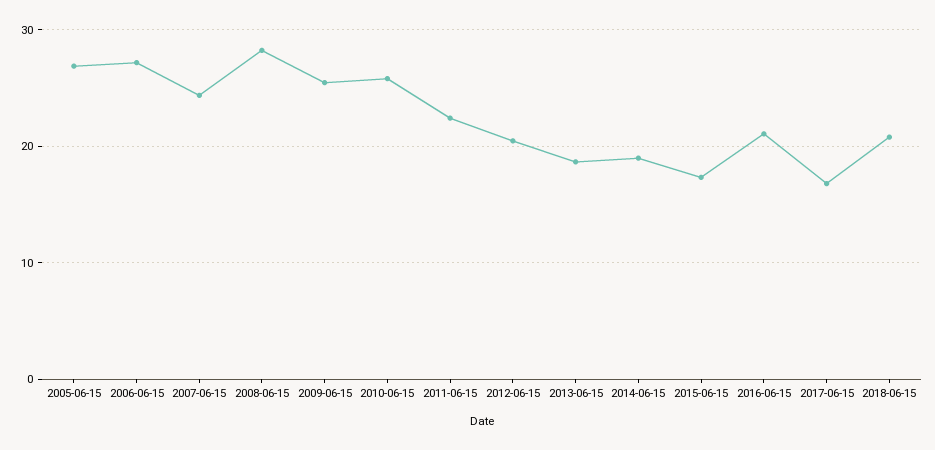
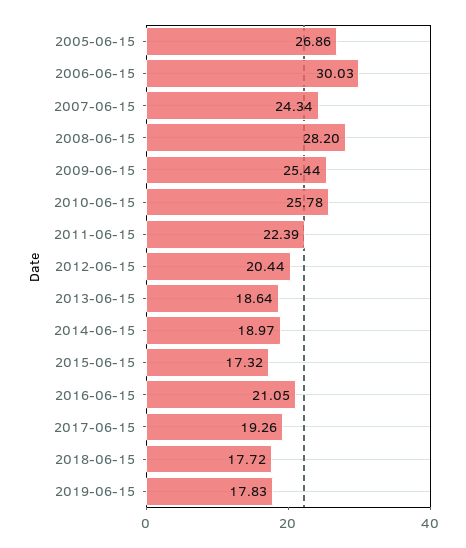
2006-06-15: 27 -> 30.03
2017-06-15: 17 -> 19.26
2018-06-15: 21 -> 17.72
2019-06-15: none -> 17.83

